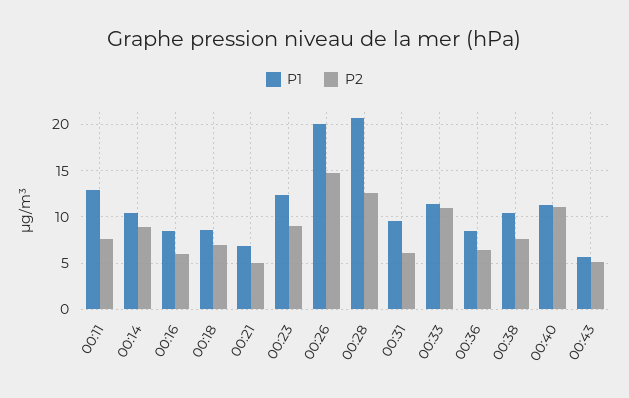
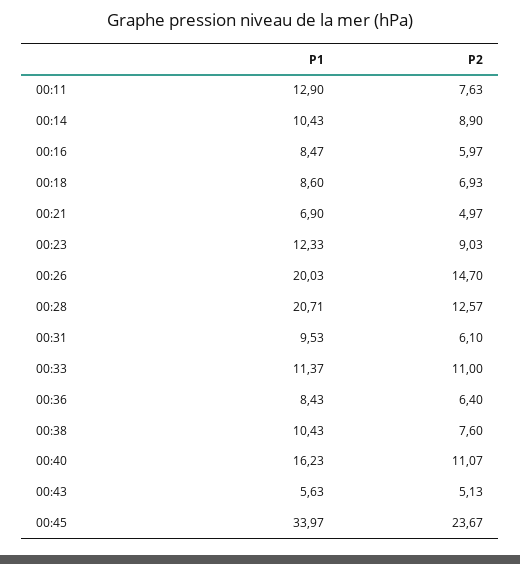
P1, 00:40: 11 -> 16.23
P1, 00:45: none -> 33.97
P2, 00:45: none -> 23.67

